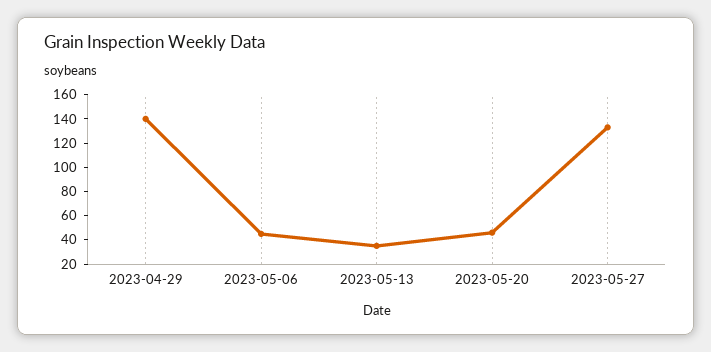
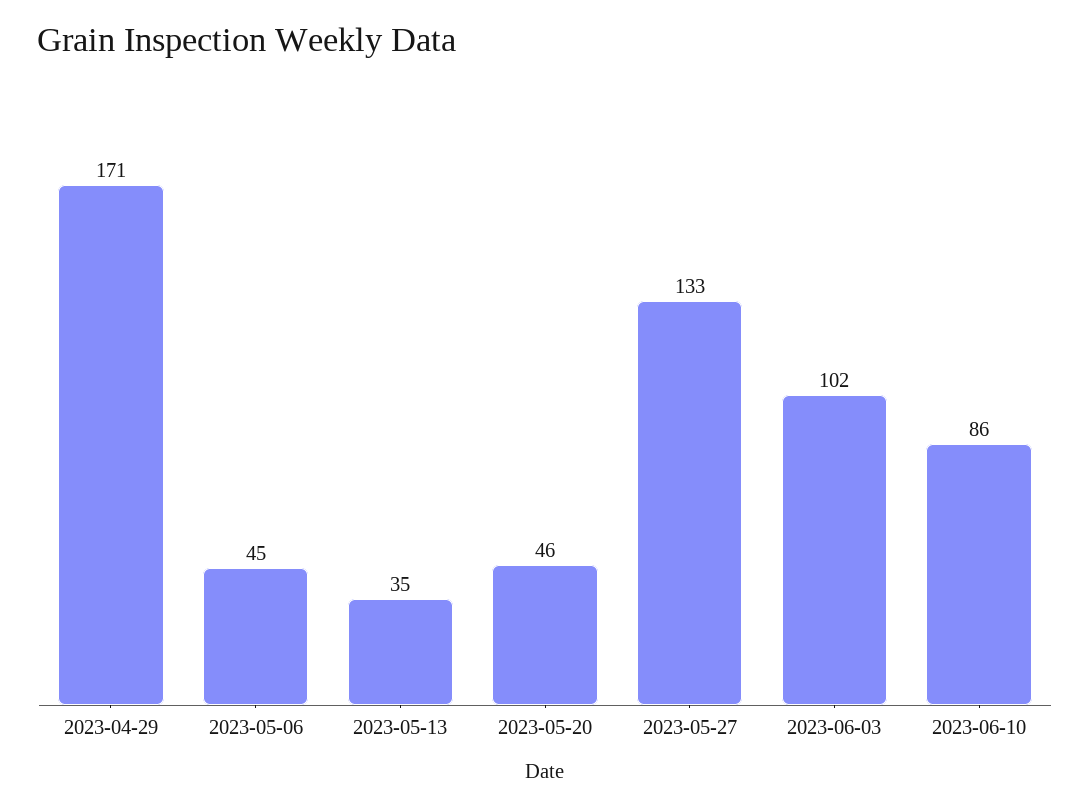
2023-04-29: 140 -> 171
2023-06-03: none -> 102
2023-06-10: none -> 86

